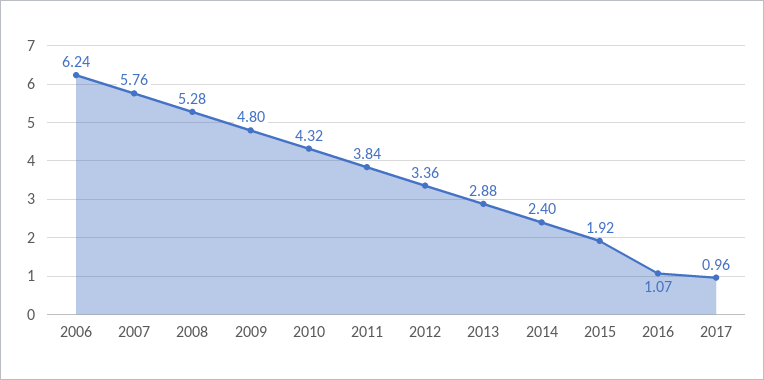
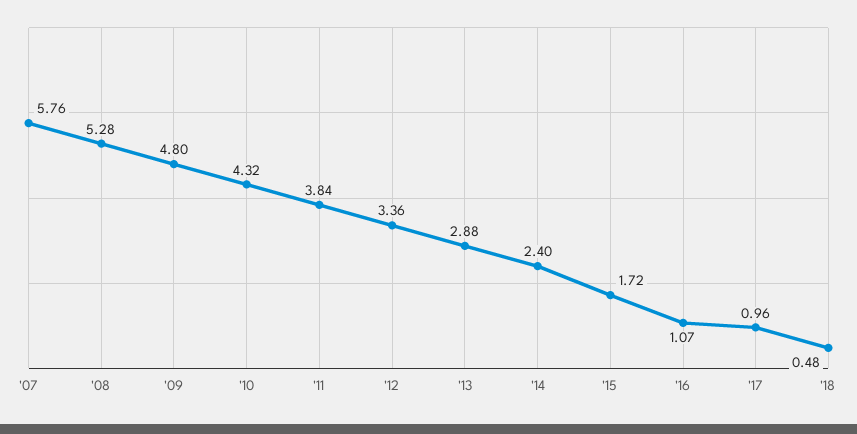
2006: 6.24 -> none
2015: 1.92 -> 1.72
'18: none -> 0.48

